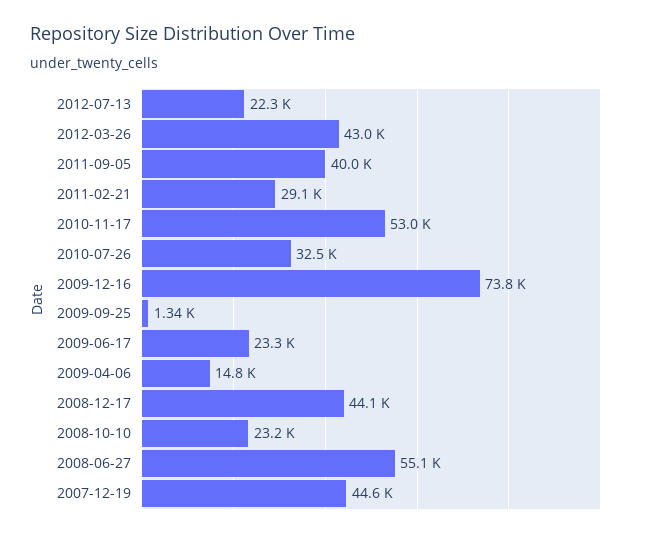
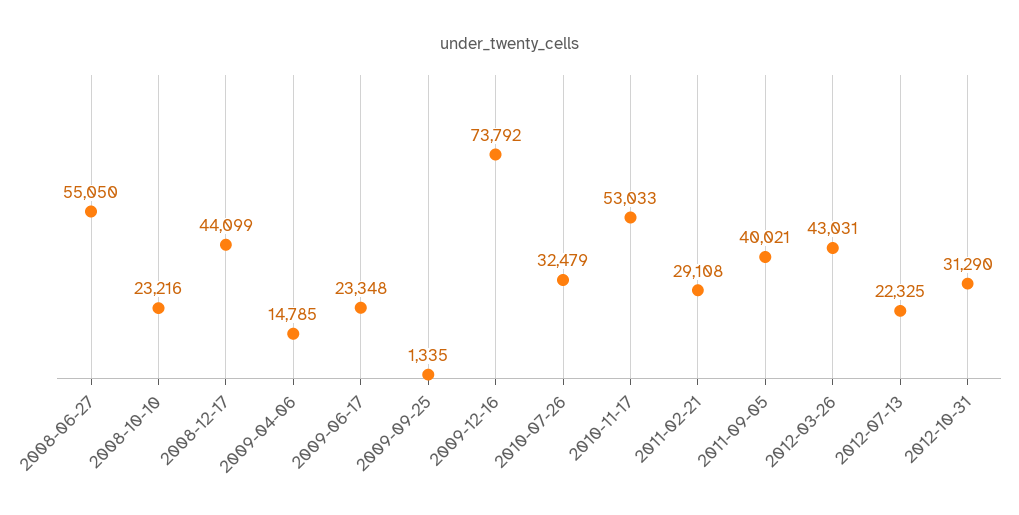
2007-12-19: 44600 -> none
2012-10-31: none -> 31290

